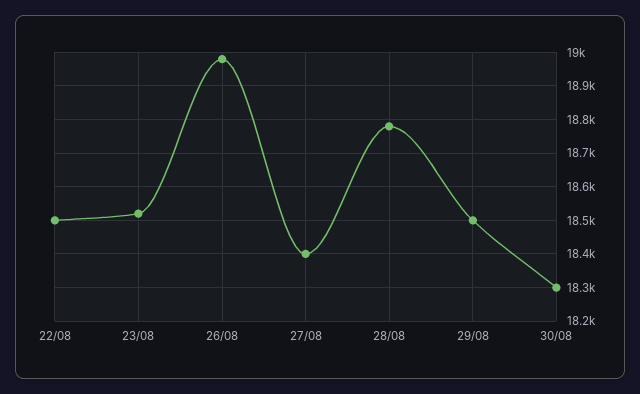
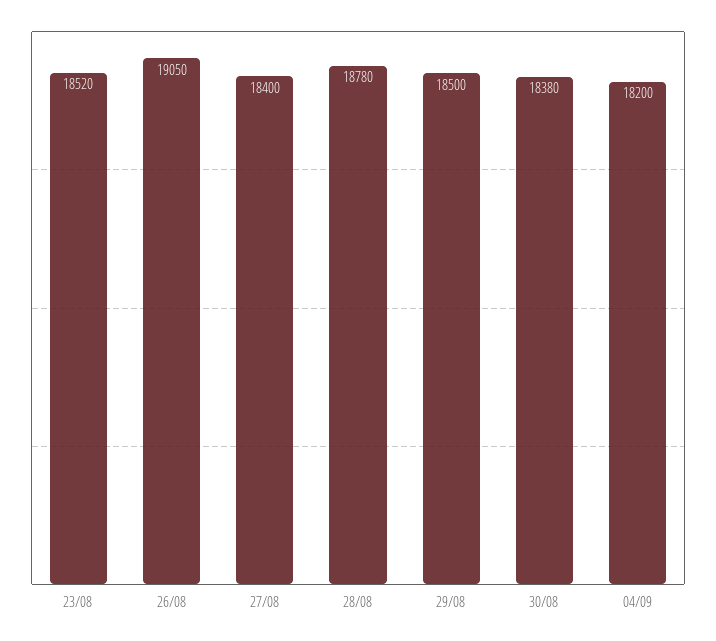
22/08: 18500 -> none
26/08: 18980 -> 19050
30/08: 18300 -> 18380
04/09: none -> 18200

